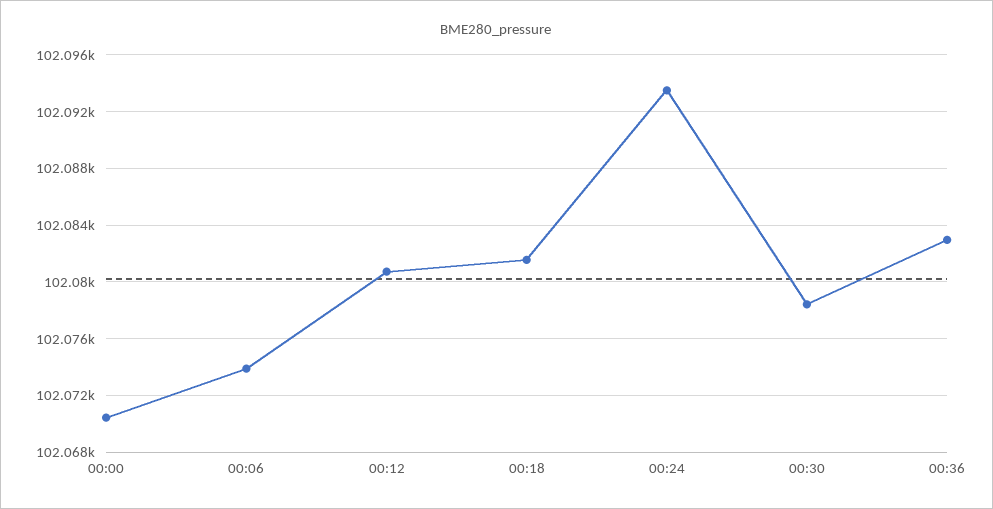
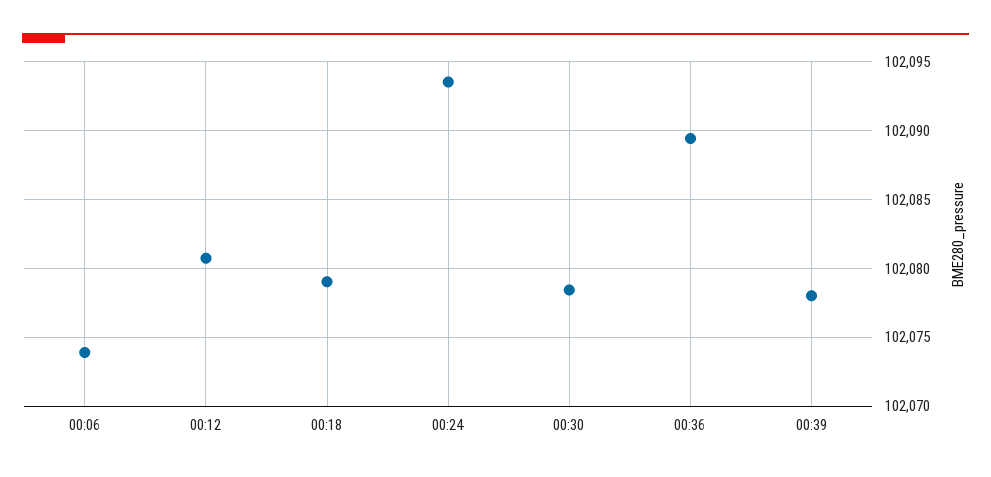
00:00: 102070.5 -> none
00:18: 102081.5 -> 102079
00:36: 102083 -> 102089.5
00:39: none -> 102078

